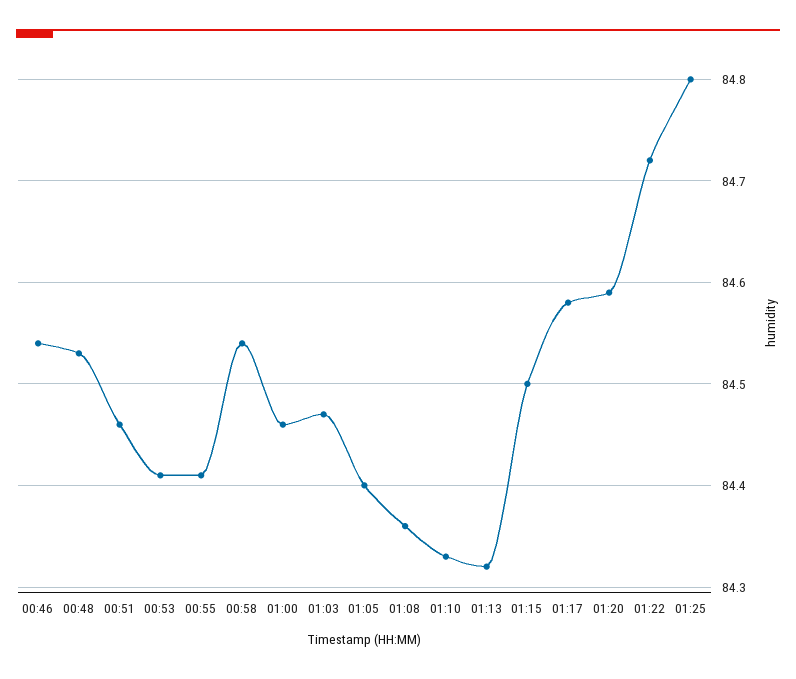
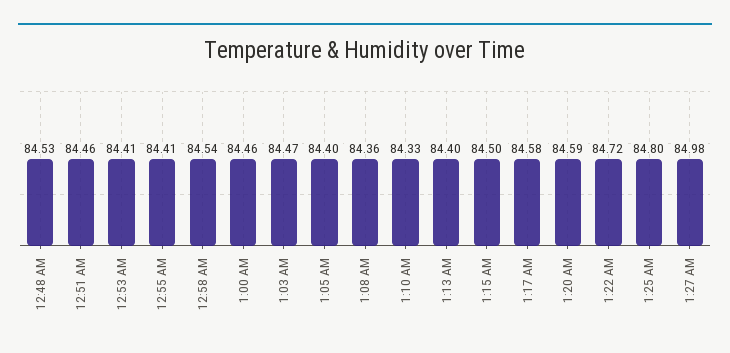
00:46: 84.54 -> none
01:13: 84.32 -> 84.4
1:27 AM: none -> 84.98

